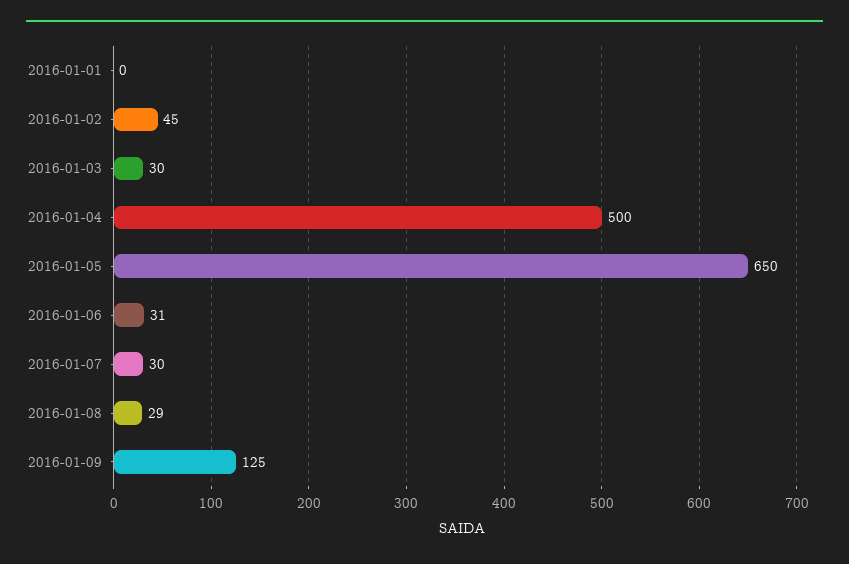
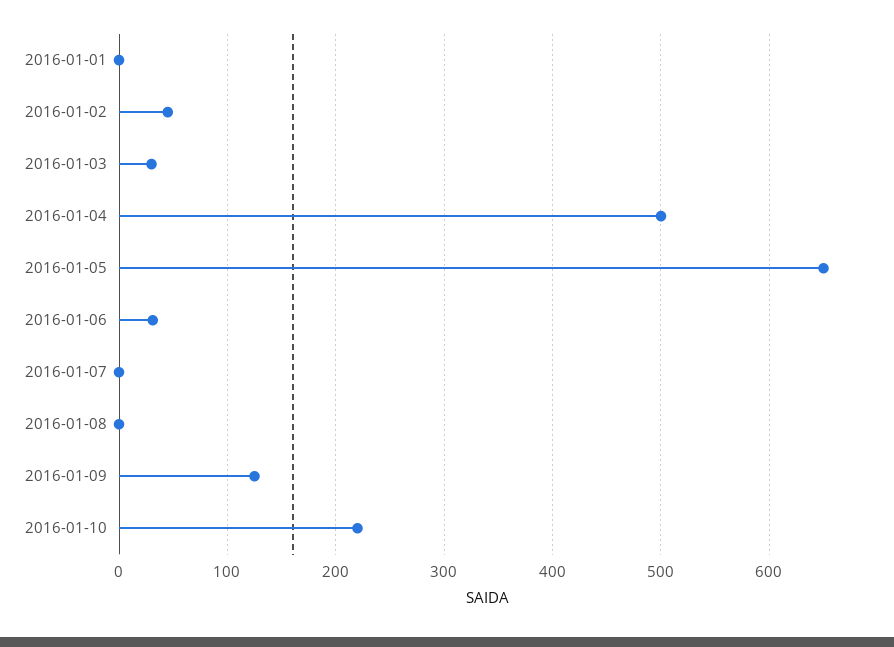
2016-01-07: 30 -> 0
2016-01-08: 29 -> 0
2016-01-10: none -> 220

